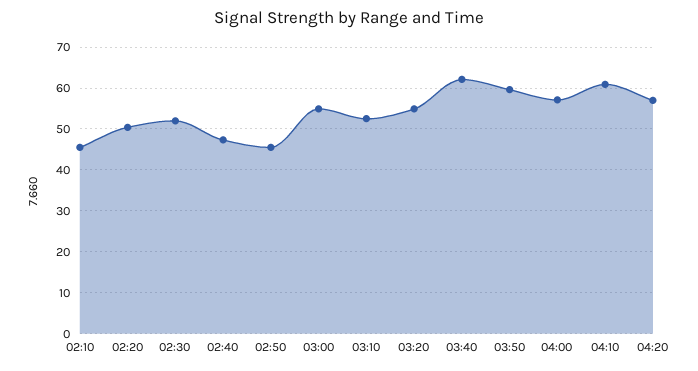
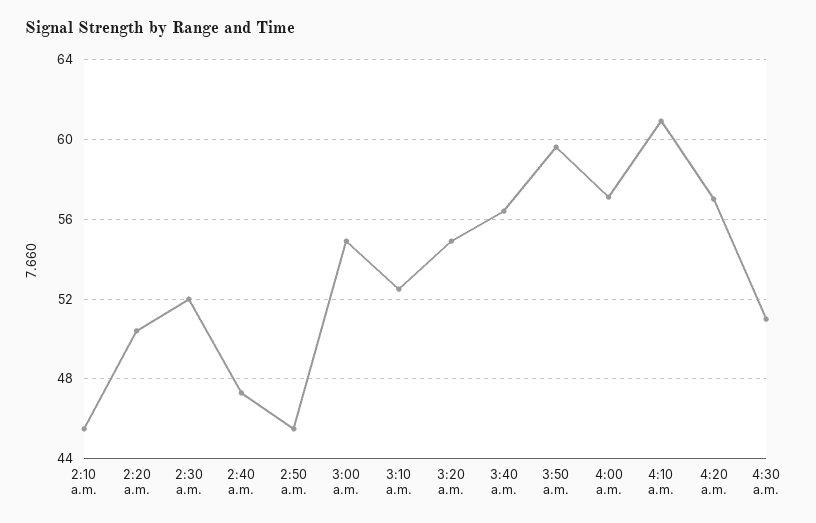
03:40: 62 -> 56.5
4:30 a.m.: none -> 51

